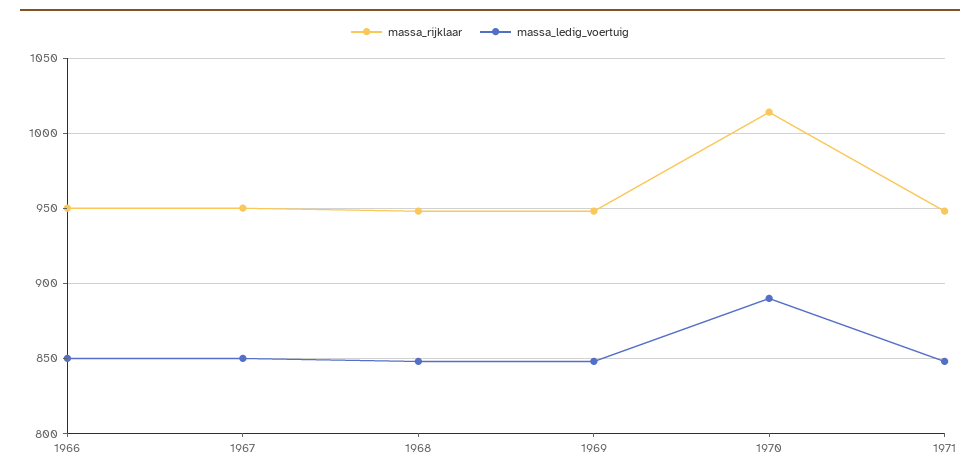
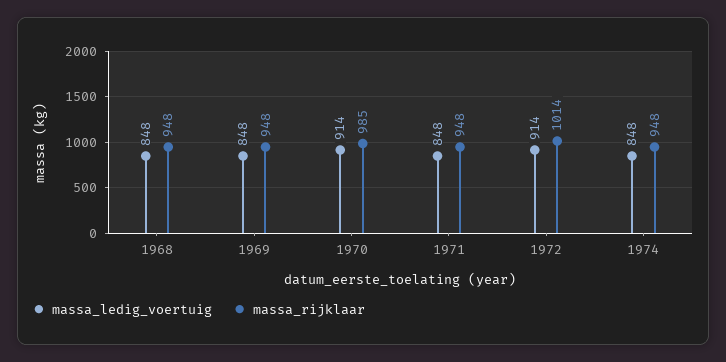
massa_rijklaar, 1966: 950 -> none
massa_ledig_voertuig, 1966: 850 -> none
massa_rijklaar, 1967: 950 -> none
massa_ledig_voertuig, 1967: 850 -> none
massa_rijklaar, 1970: 1015 -> 985
massa_ledig_voertuig, 1970: 890 -> 914
massa_ledig_voertuig, 1972: none -> 914
massa_rijklaar, 1972: none -> 1014
massa_ledig_voertuig, 1974: none -> 848
massa_rijklaar, 1974: none -> 948

